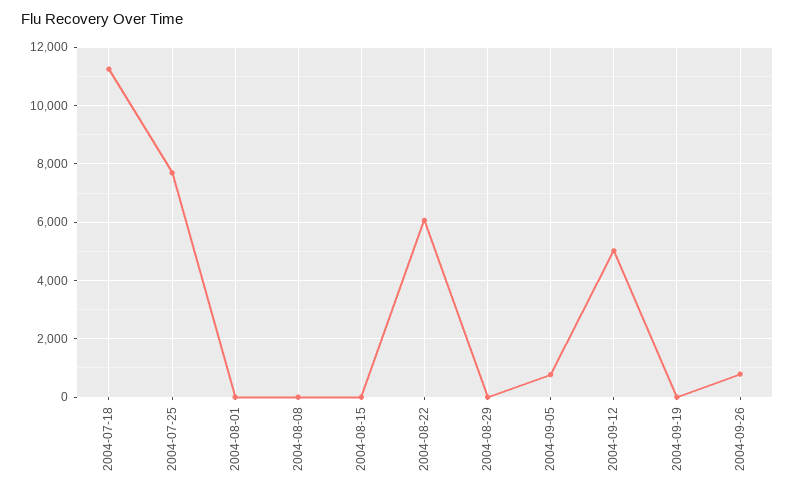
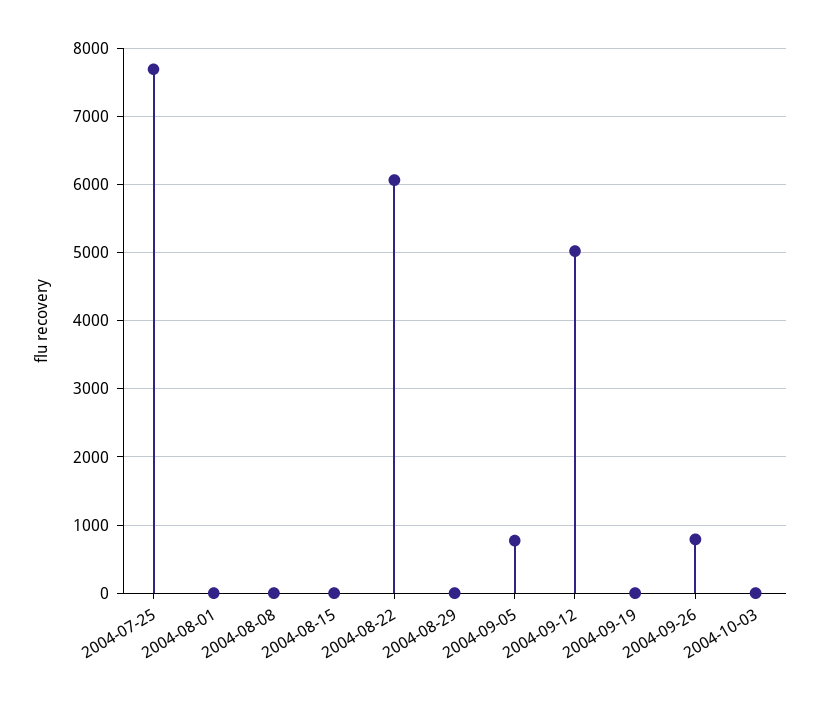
2004-07-18: 11250 -> none
2004-10-03: none -> 0

